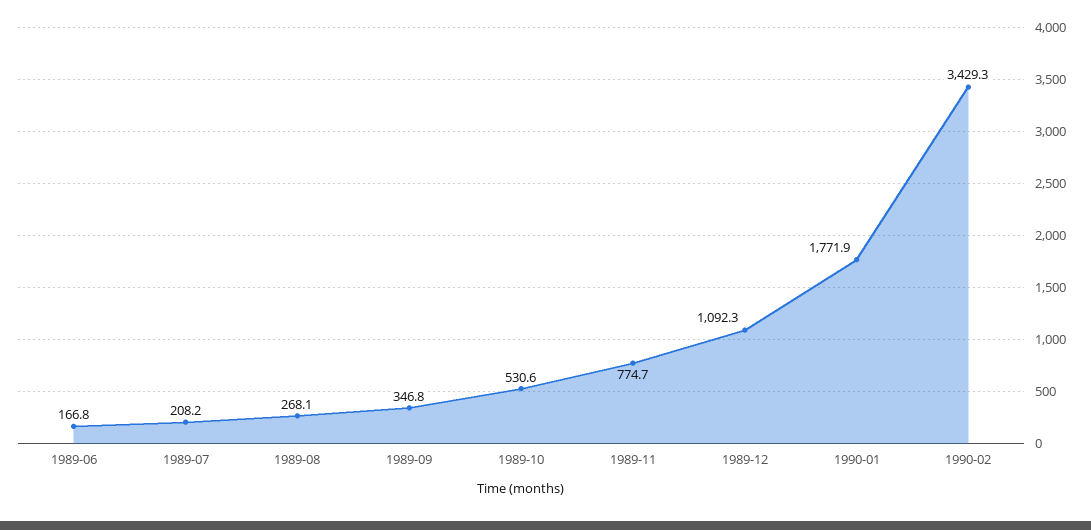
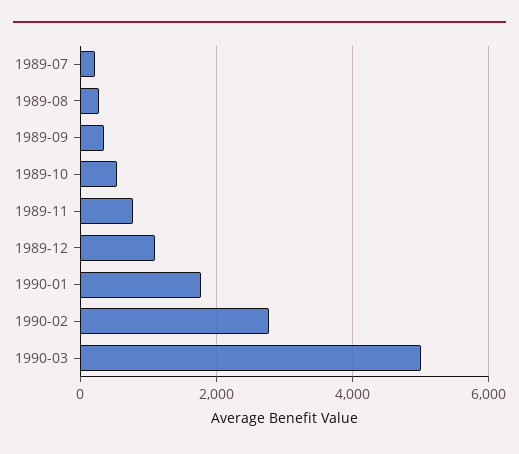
1989-06: 166.8 -> none
1990-02: 3429.3 -> 2800
1990-03: none -> 5000

